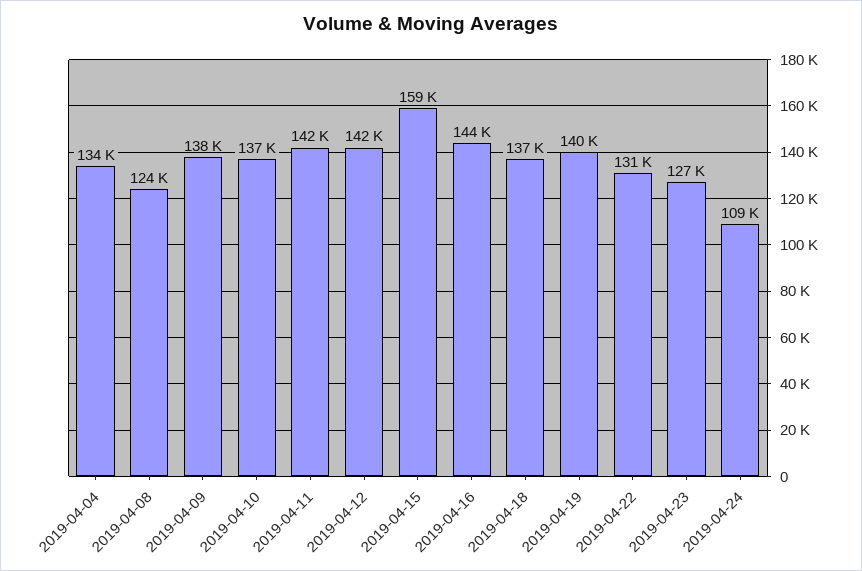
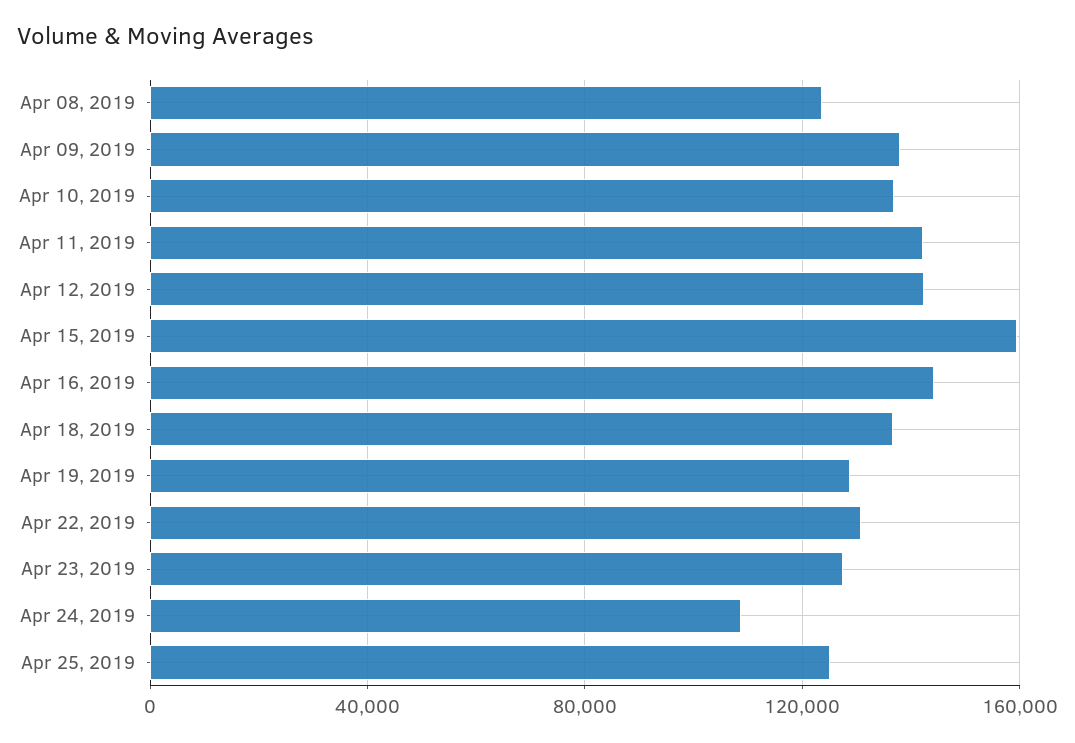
2019-04-04: 134000 -> none
2019-04-19: 140000 -> 130000
Apr 25, 2019: none -> 125000

